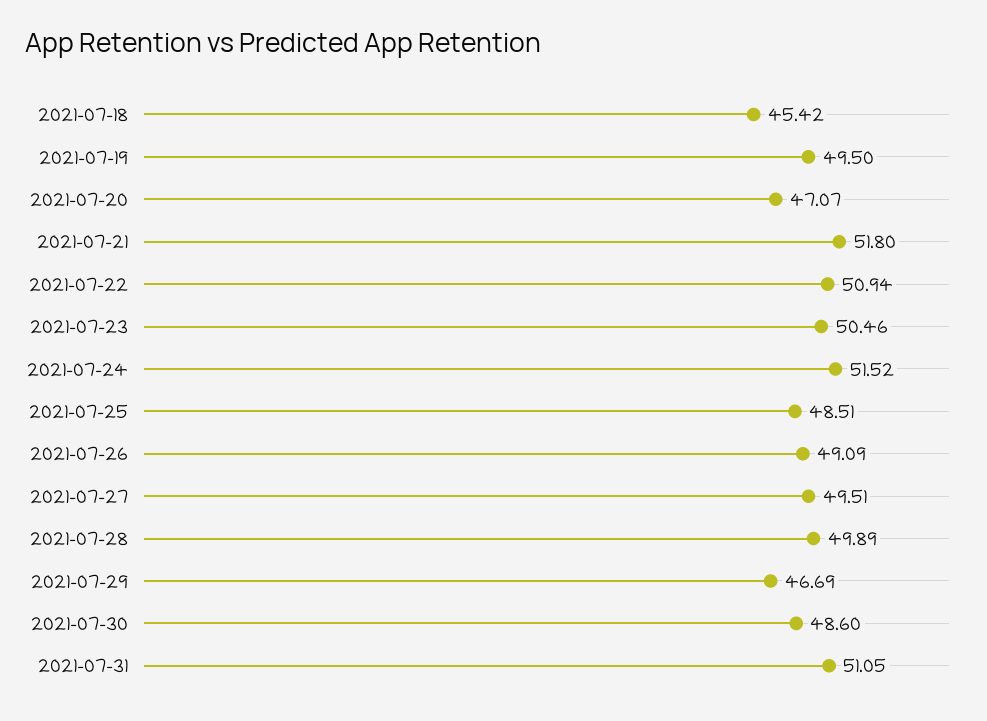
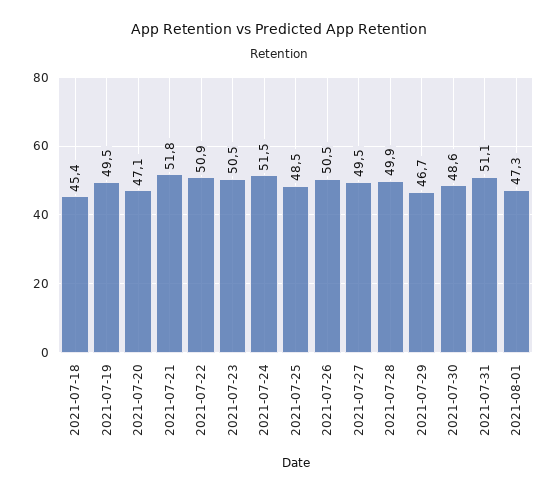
2021-07-26: 49.09 -> 50.5
2021-08-01: none -> 47.3

